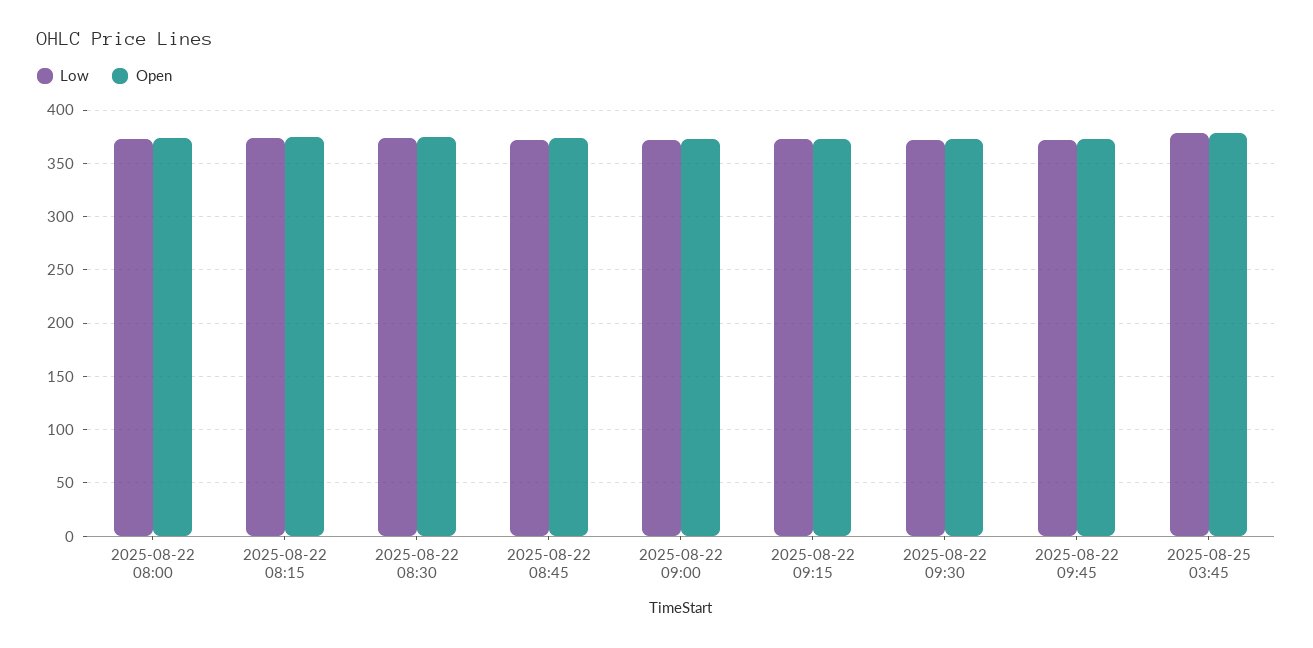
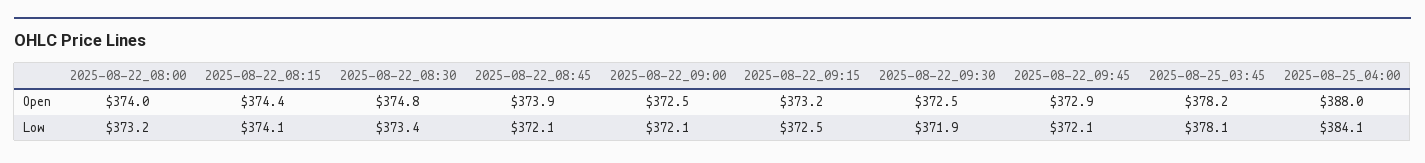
Open, 2025-08-25_04:00: none -> 388
Low, 2025-08-25_04:00: none -> 384.1

